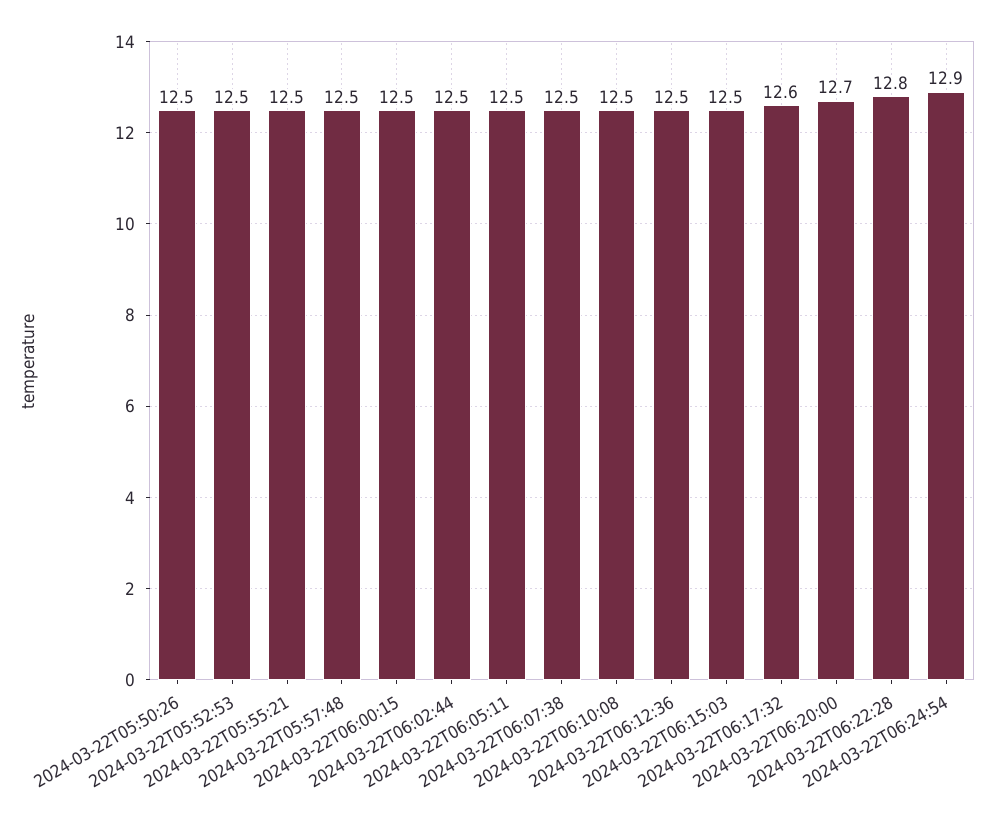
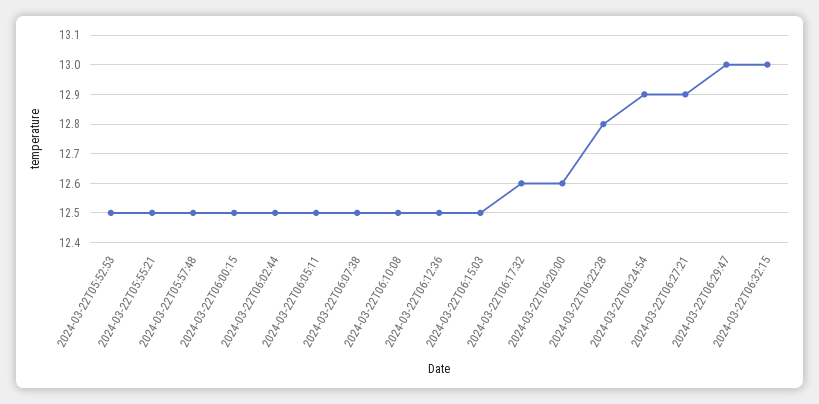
2024-03-22T05:50:26: 12.5 -> none
2024-03-22T06:20:00: 12.7 -> 12.6
2024-03-22T06:27:21: none -> 12.9
2024-03-22T06:29:47: none -> 13
2024-03-22T06:32:15: none -> 13

